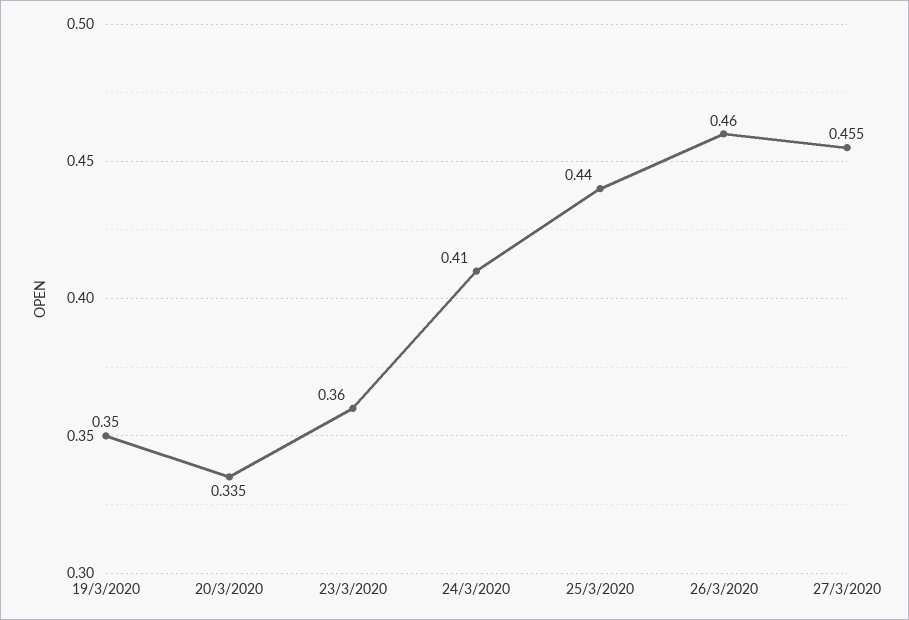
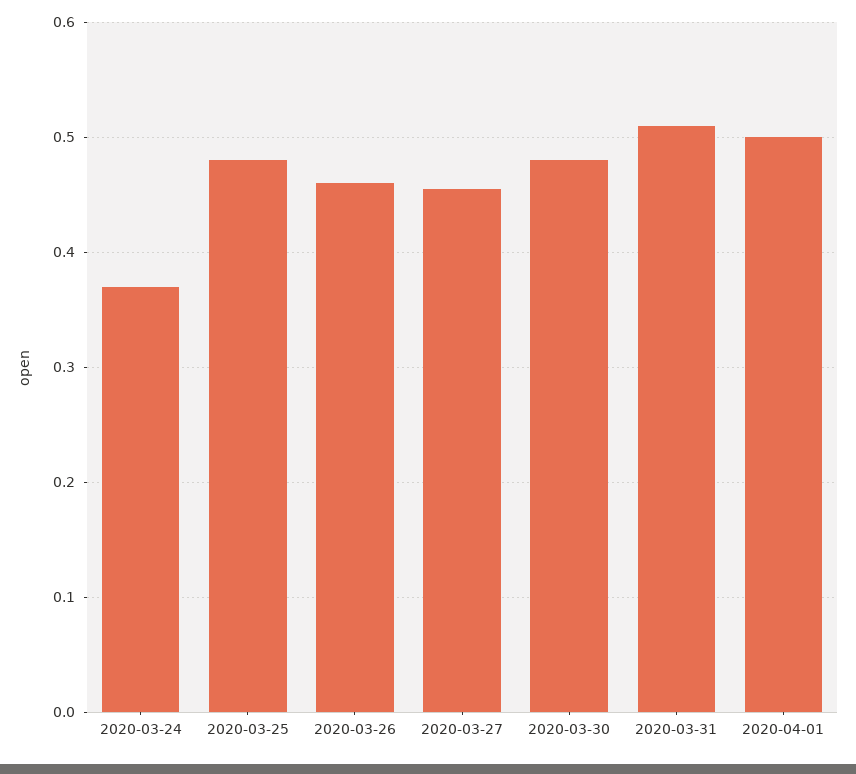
19/3/2020: 0.35 -> none
20/3/2020: 0.335 -> none
23/3/2020: 0.36 -> none
24/3/2020: 0.41 -> 0.37
25/3/2020: 0.44 -> 0.48
2020-03-30: none -> 0.48
2020-03-31: none -> 0.51
2020-04-01: none -> 0.5

